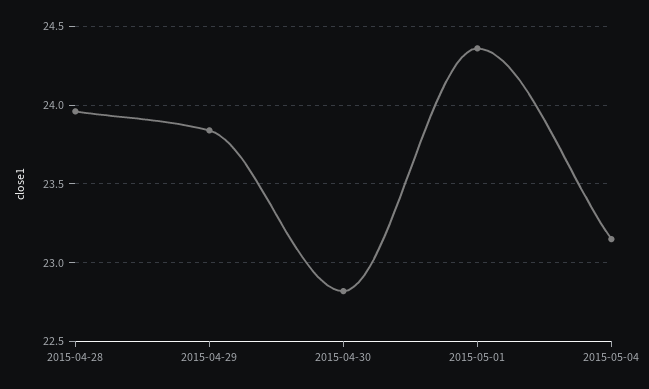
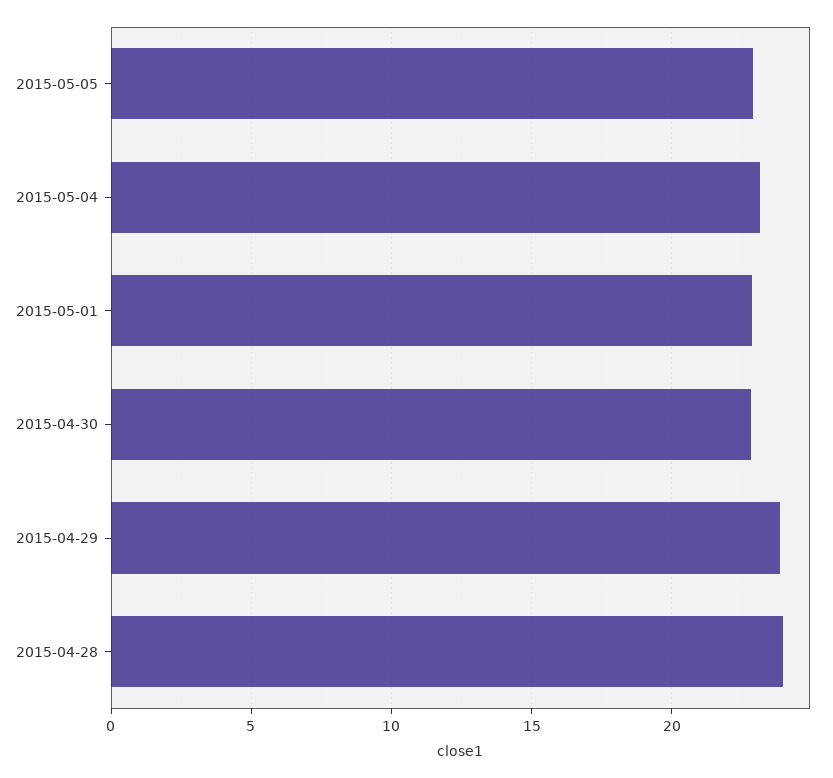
2015-05-01: 24.35 -> 23
2015-05-05: none -> 23

